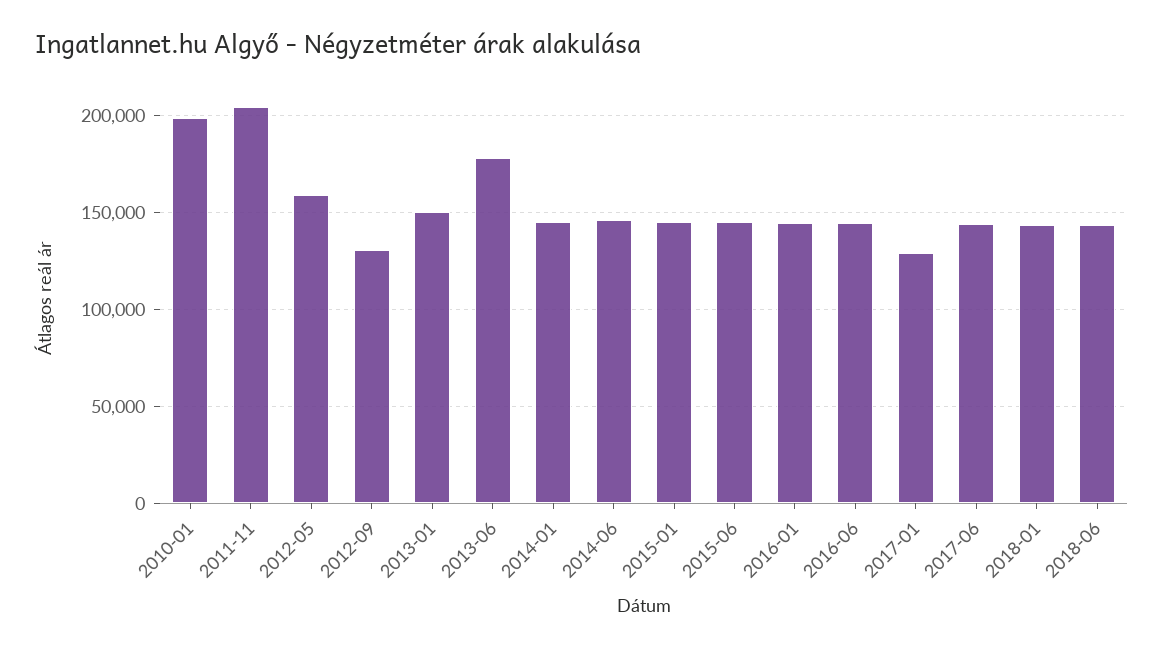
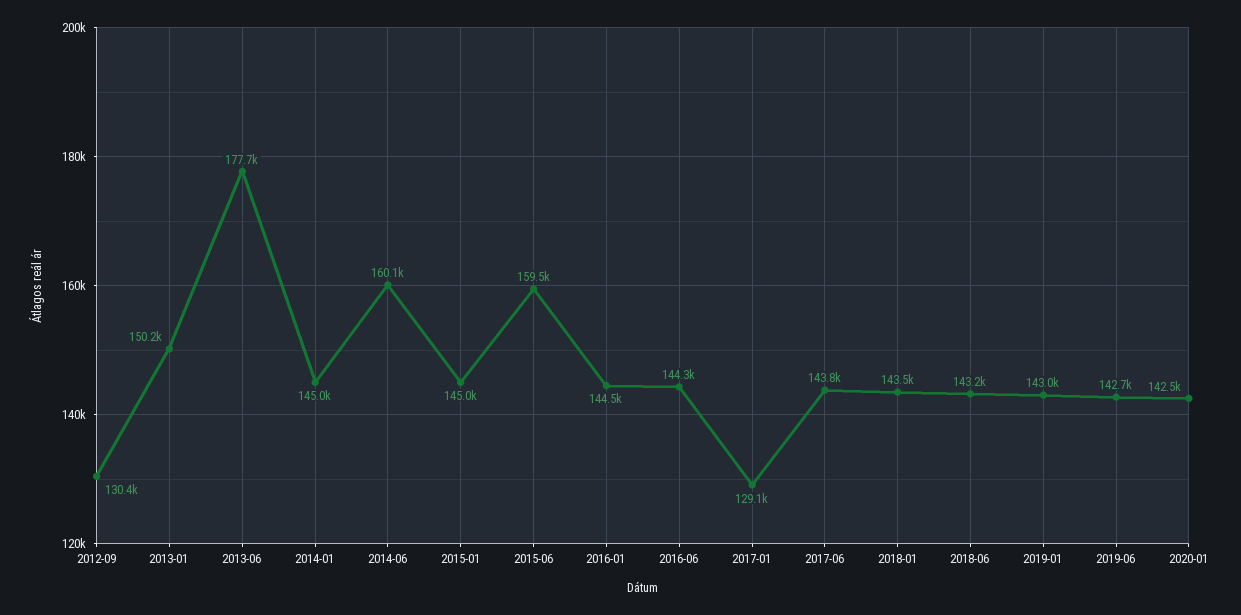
2010-01: 200000 -> none
2011-11: 205000 -> none
2012-05: 160000 -> none
2014-06: 145000 -> 160100
2015-06: 145000 -> 159500
2019-01: none -> 143000
2019-06: none -> 142700
2020-01: none -> 142500

